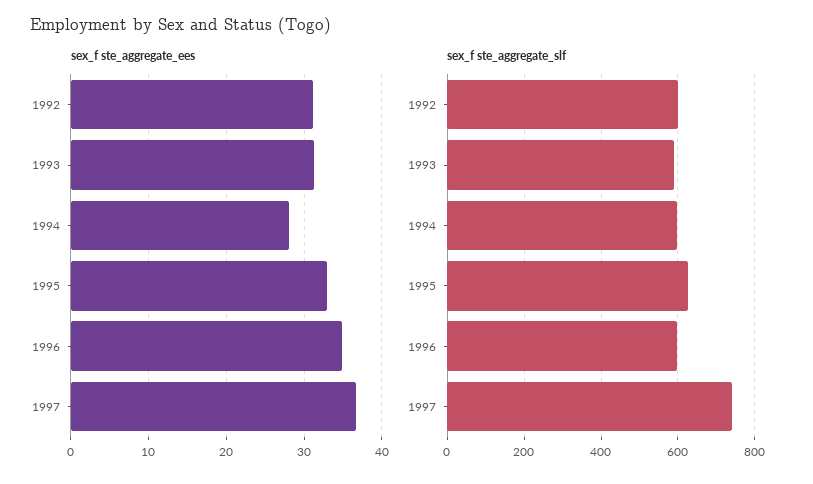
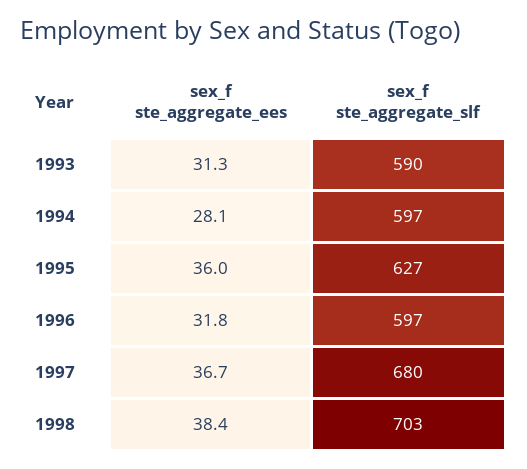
sex_f ste_aggregate_ees, 1992: 31 -> none
sex_f ste_aggregate_ees, 1995: 33 -> 36
sex_f ste_aggregate_ees, 1996: 35 -> 31.8
sex_f ste_aggregate_slf, 1992: 600 -> none
sex_f ste_aggregate_slf, 1997: 740 -> 680
sex_f ste_aggregate_ees, 1998: none -> 38.4
sex_f ste_aggregate_slf, 1998: none -> 703

